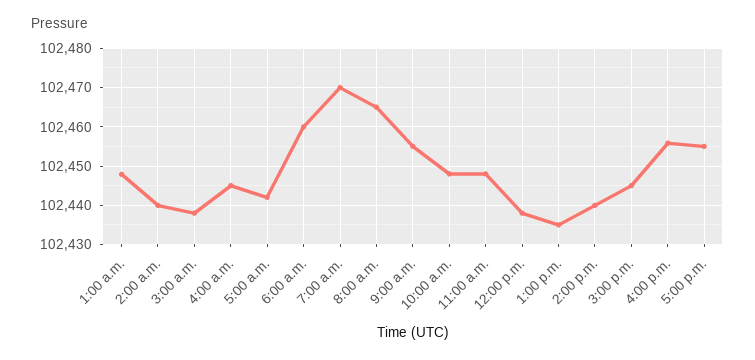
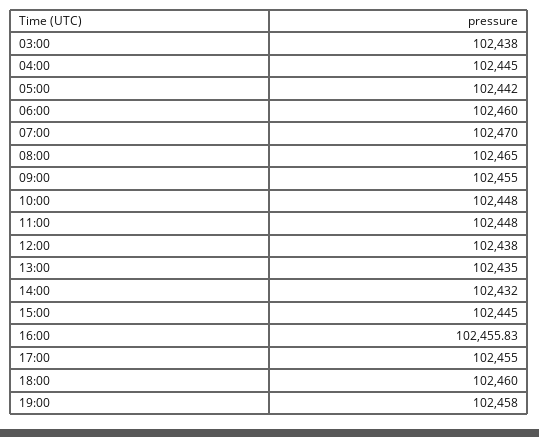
1:00 a.m.: 102448 -> none
2:00 a.m.: 102440 -> none
2:00 p.m.: 102440 -> 102432
18:00: none -> 102460
19:00: none -> 102458

